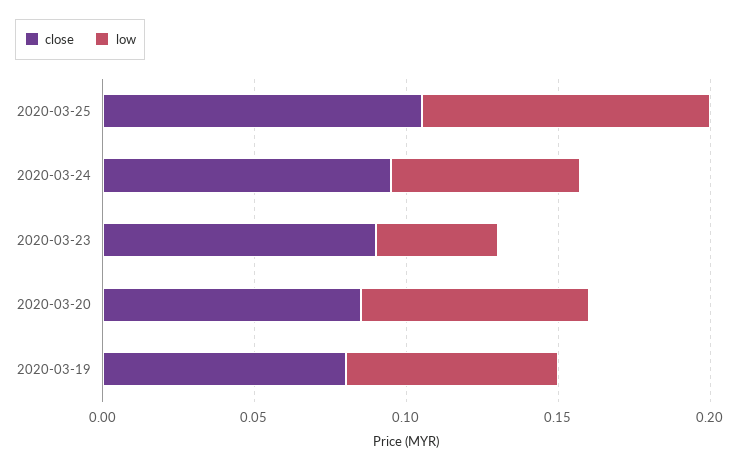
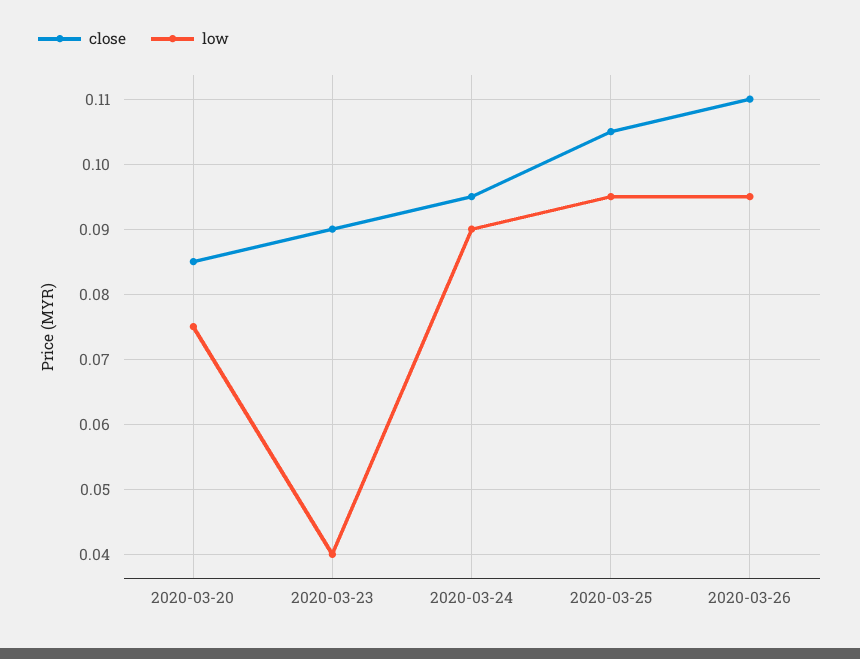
low, 2020-03-24: 0.06 -> 0.09
close, 2020-03-19: 0.08 -> none
low, 2020-03-19: 0.07 -> none
close, 2020-03-26: none -> 0.11
low, 2020-03-26: none -> 0.095

